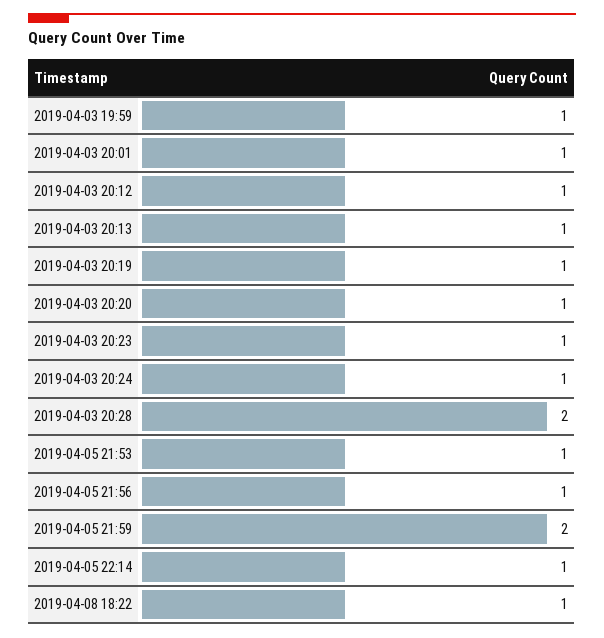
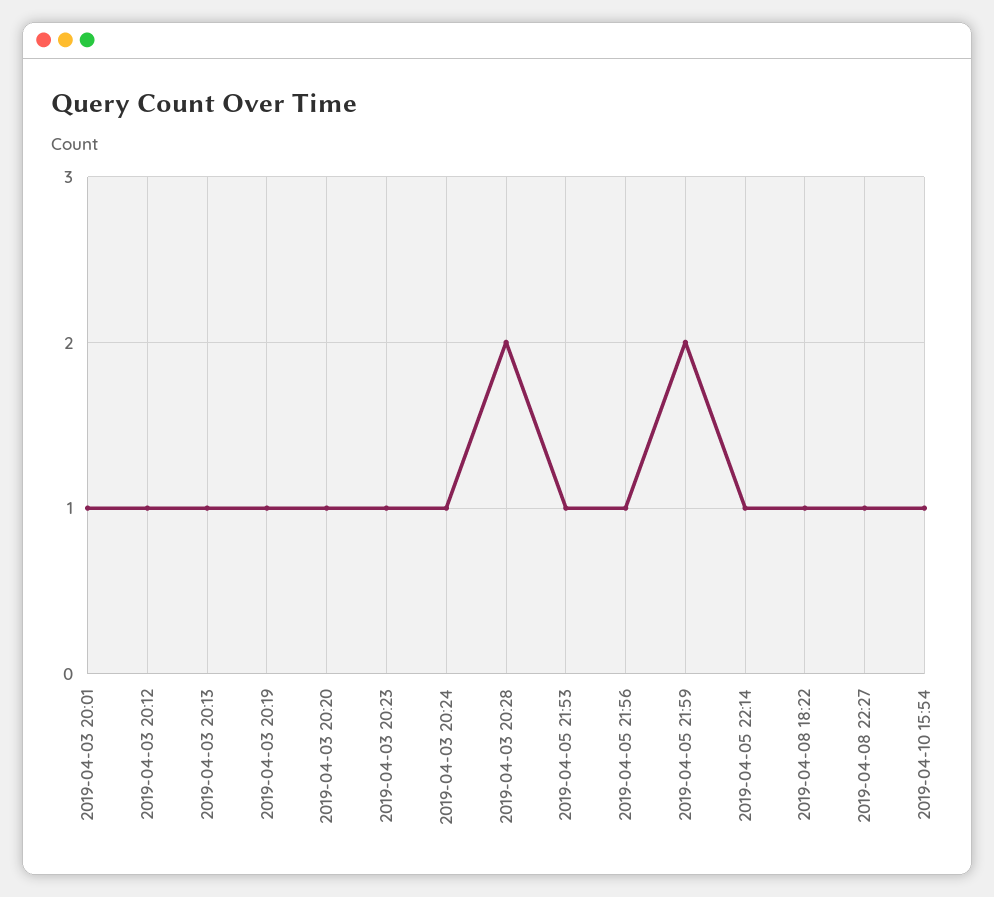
2019-04-03 19:59: 1 -> none
2019-04-08 22:27: none -> 1
2019-04-10 15:54: none -> 1

